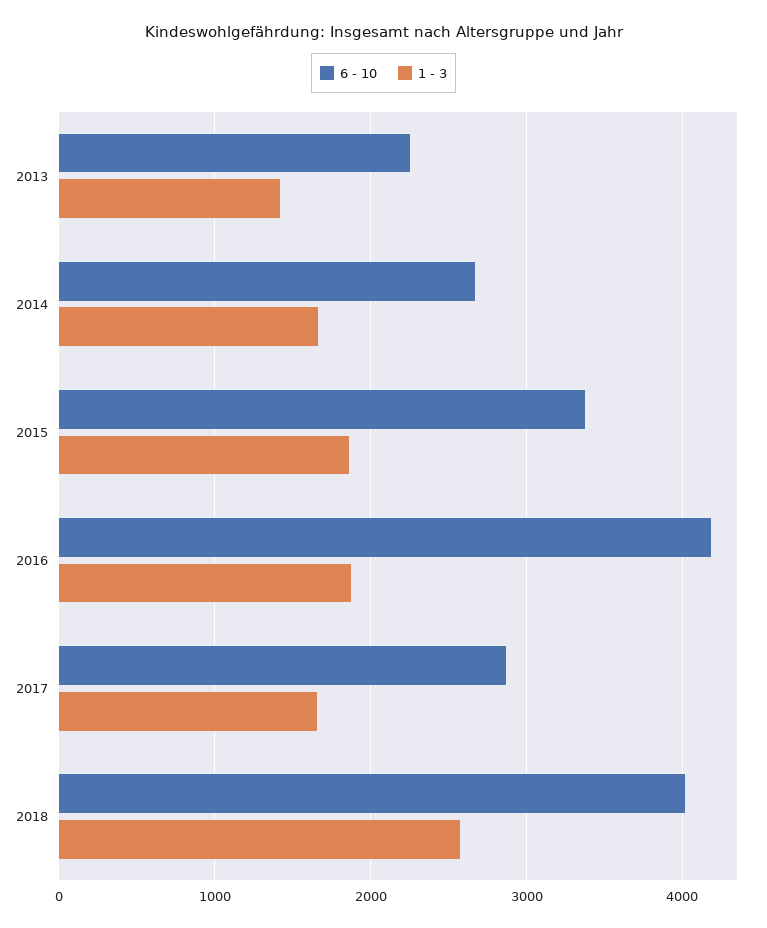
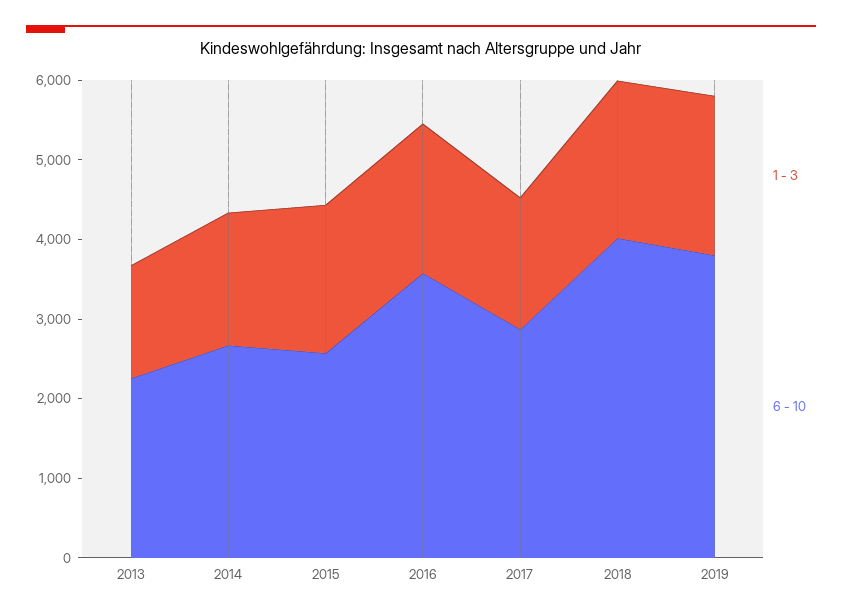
6 - 10, 2015: 3400 -> 2600
6 - 10, 2016: 4200 -> 3600
1 - 3, 2018: 2600 -> 2000
1 - 3, 2019: none -> 2000
6 - 10, 2019: none -> 3800

